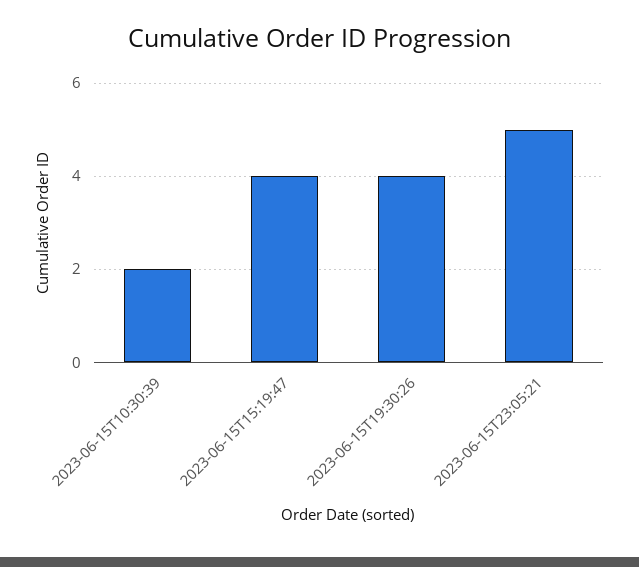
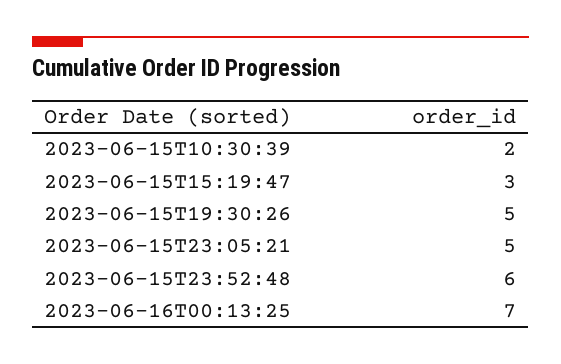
2023-06-15T15:19:47: 4 -> 3
2023-06-15T19:30:26: 4 -> 5
2023-06-15T23:52:48: none -> 6
2023-06-16T00:13:25: none -> 7

